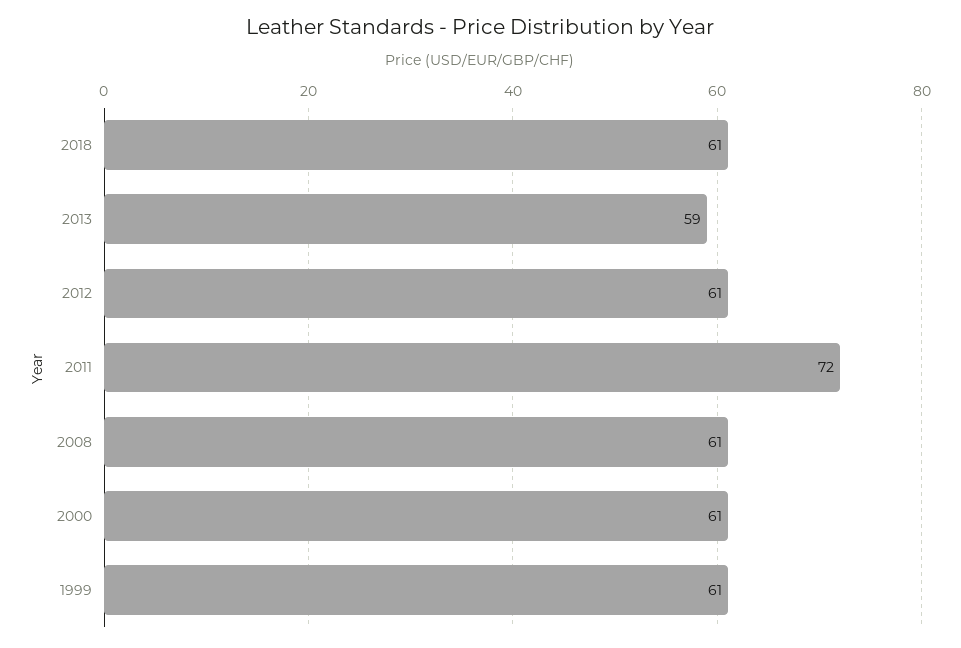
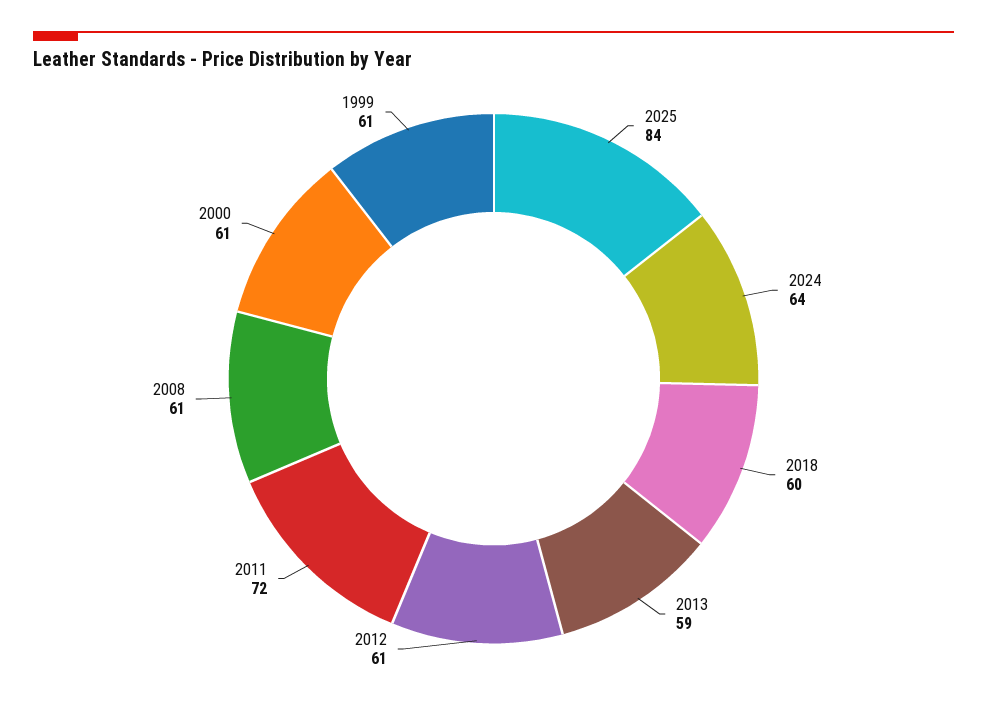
2018: 61 -> 60
2025: none -> 84
2024: none -> 64

